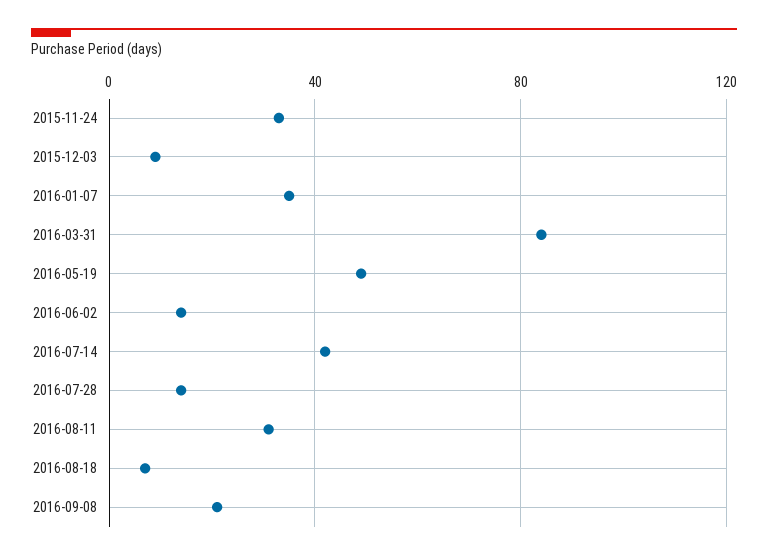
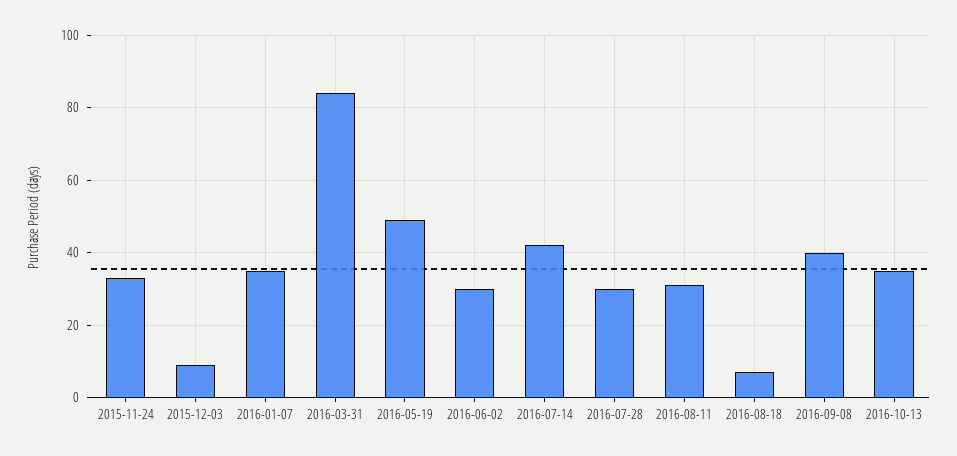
2016-06-02: 15 -> 30
2016-07-28: 15 -> 30
2016-09-08: 20 -> 40
2016-10-13: none -> 35

